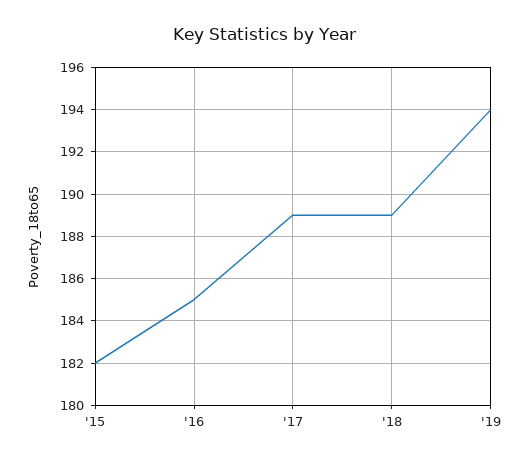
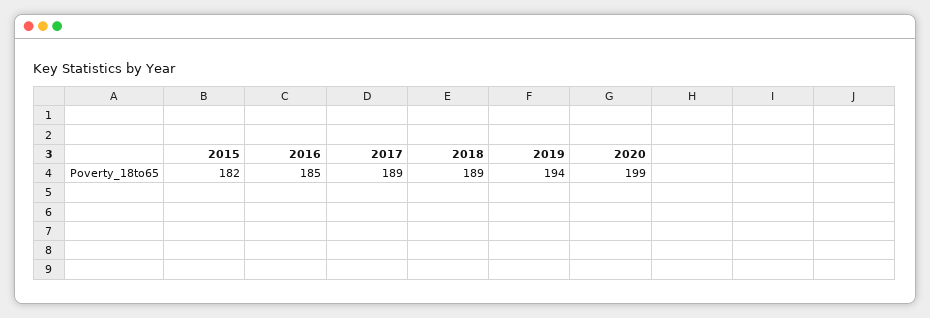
2020: none -> 199

